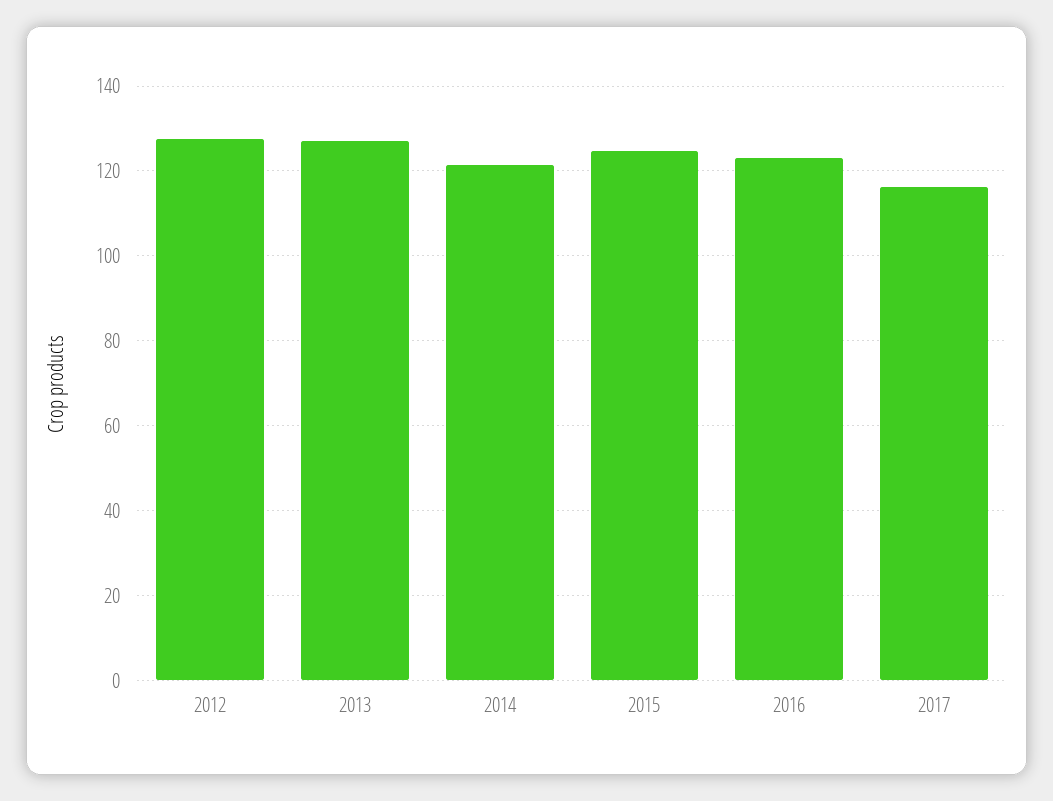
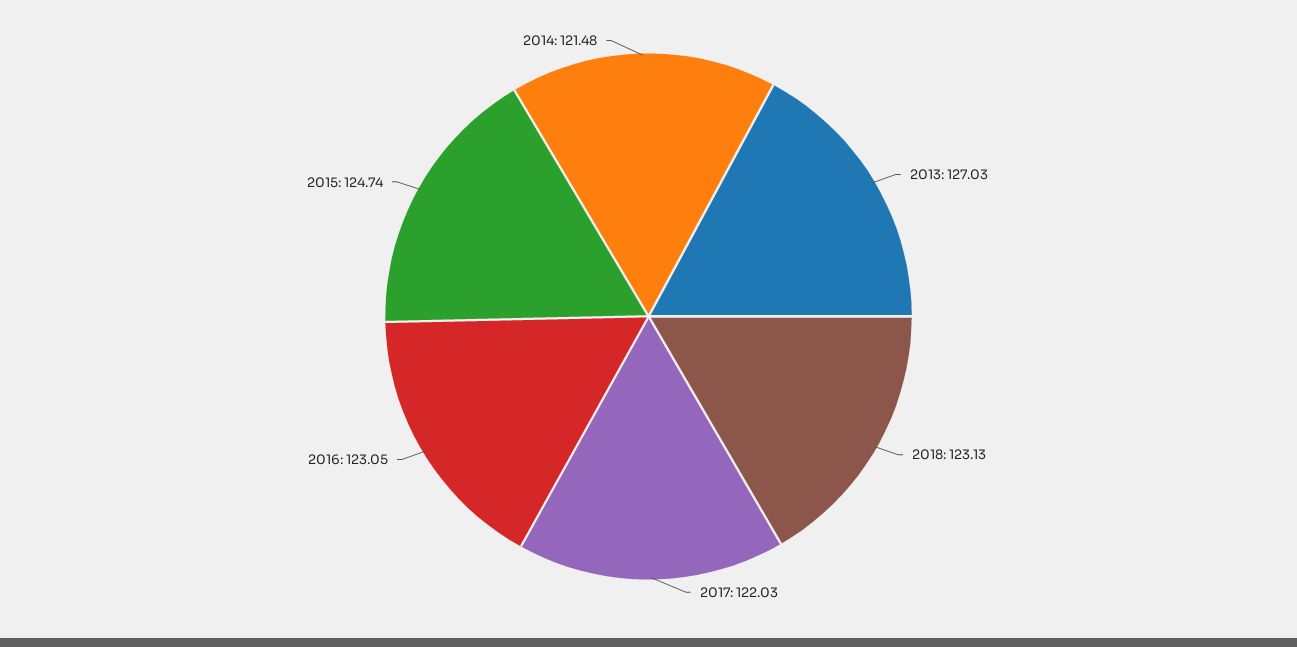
2012: 128 -> none
2017: 116 -> 122.03
2018: none -> 123.13

